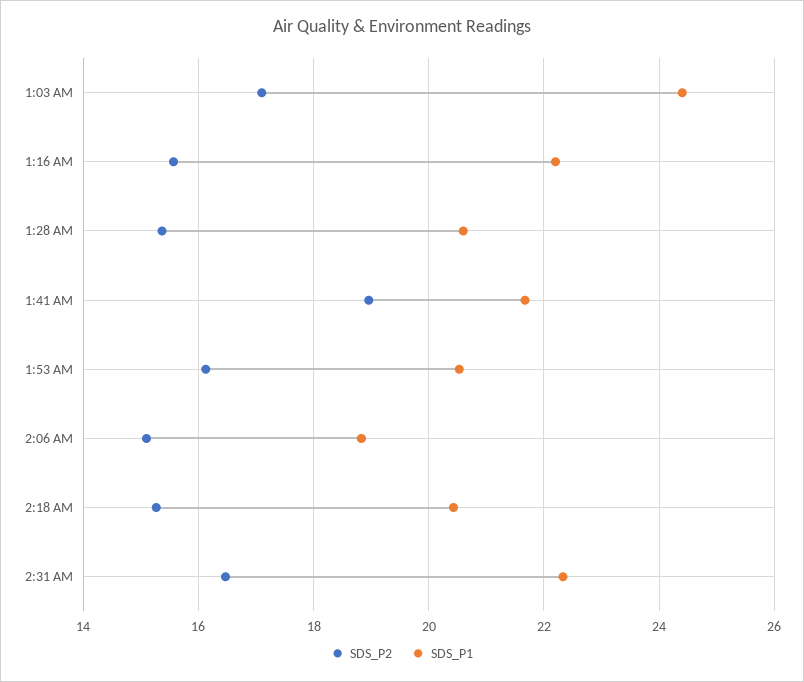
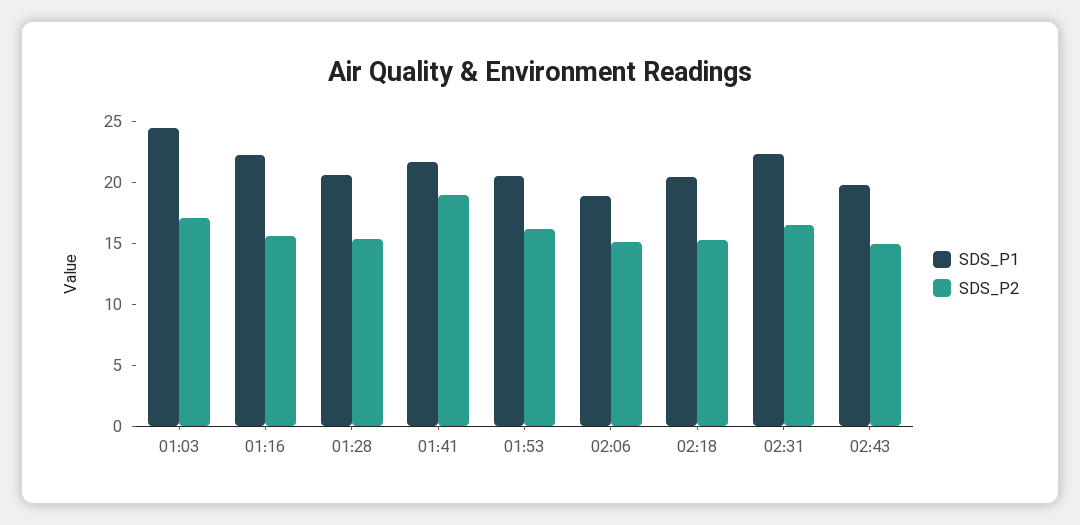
SDS_P1, 02:43: none -> 20
SDS_P2, 02:43: none -> 15

